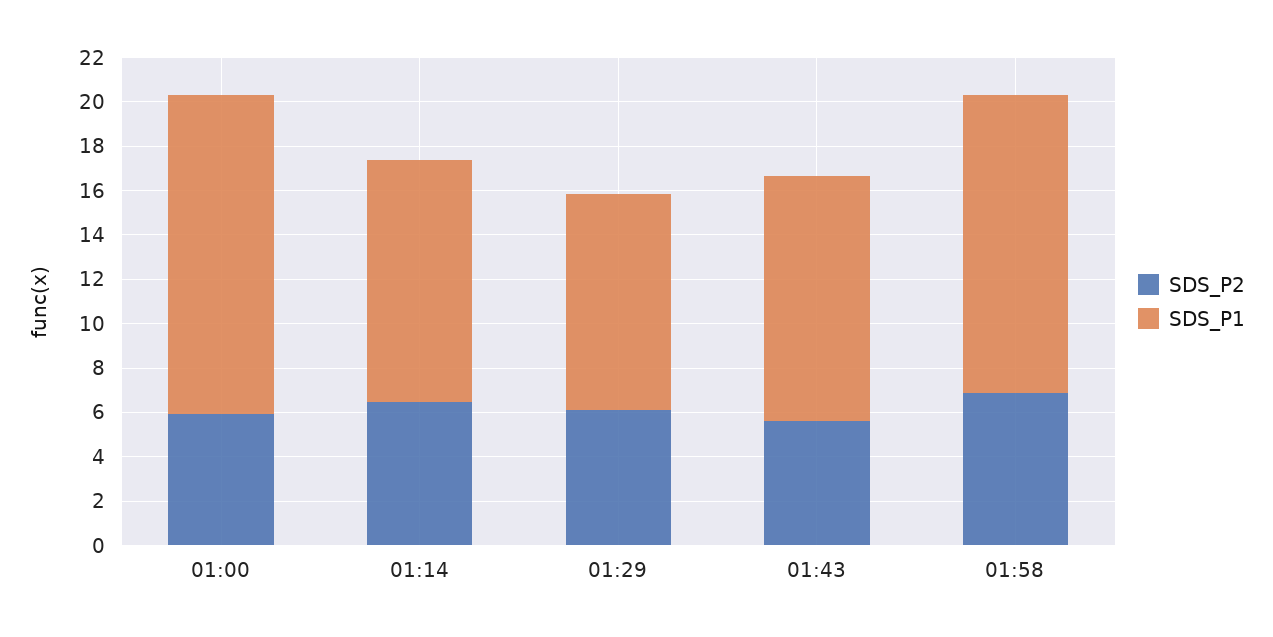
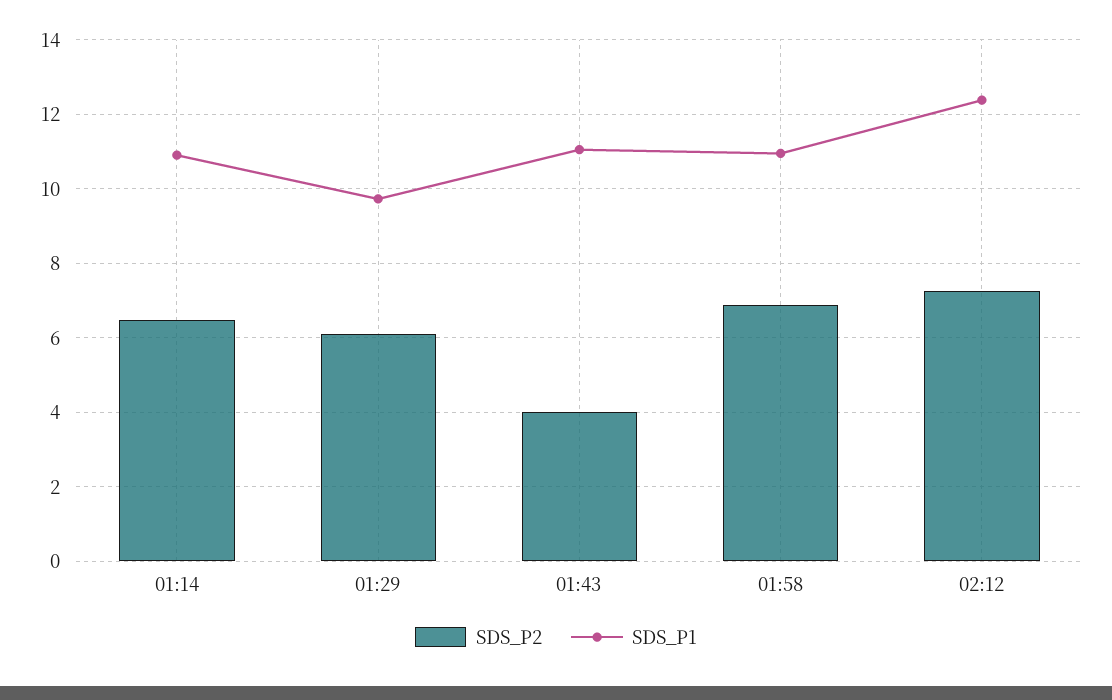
SDS_P2, 01:00: 6 -> none
SDS_P1, 01:00: 14.5 -> none
SDS_P2, 01:43: 5.5 -> 4
SDS_P1, 01:58: 13.5 -> 11
SDS_P2, 02:12: none -> 7.2
SDS_P1, 02:12: none -> 12.4

